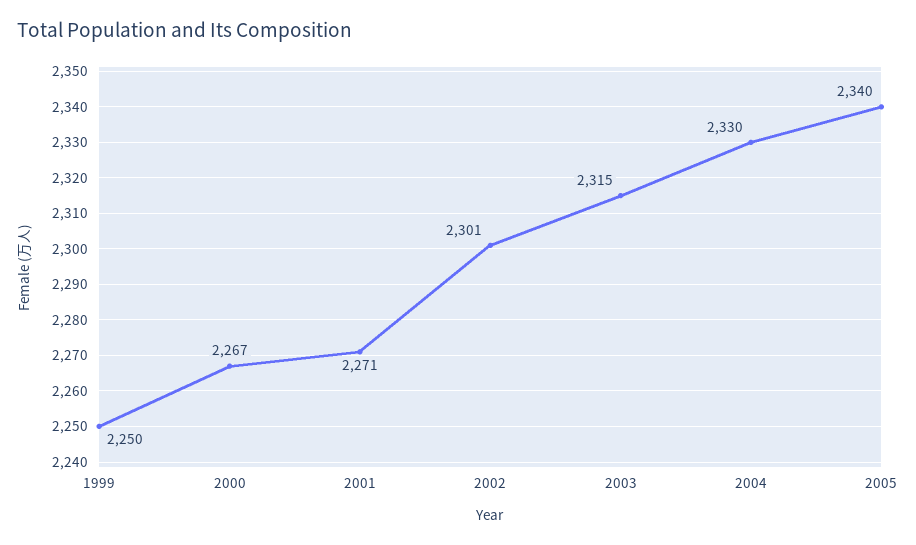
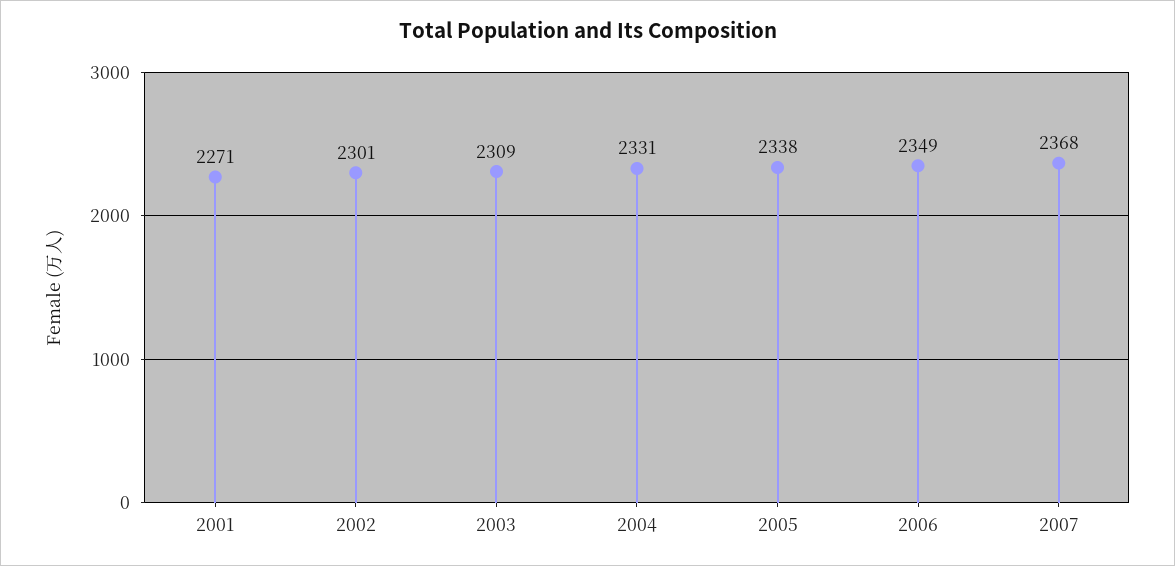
1999: 2250 -> none
2000: 2267 -> none
2003: 2315 -> 2309
2004: 2330 -> 2331
2005: 2340 -> 2338
2006: none -> 2349
2007: none -> 2368

